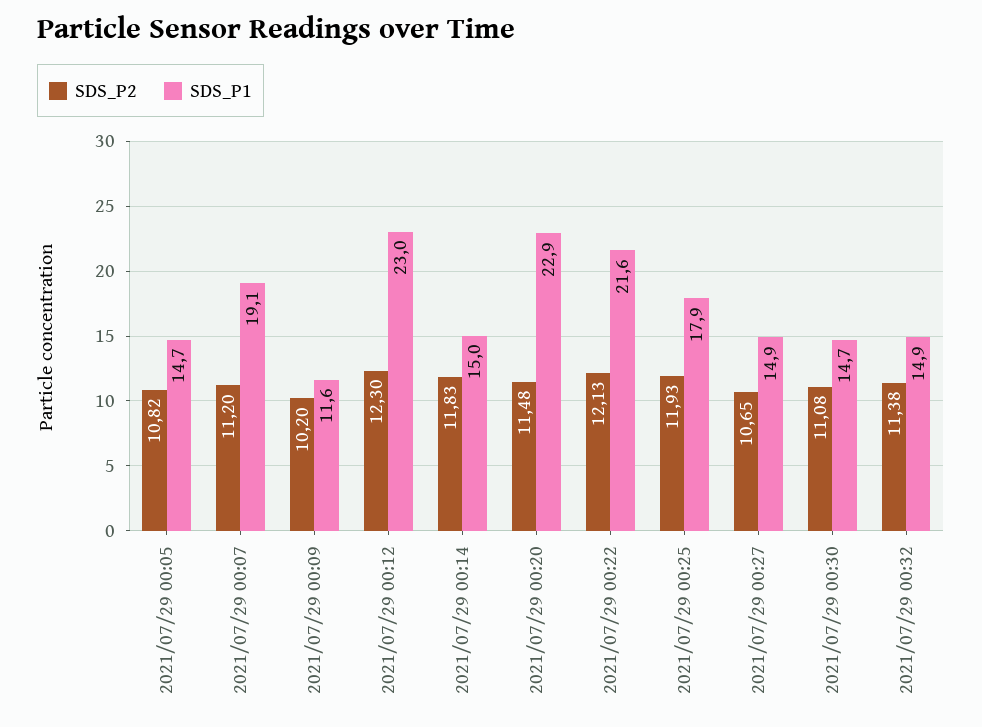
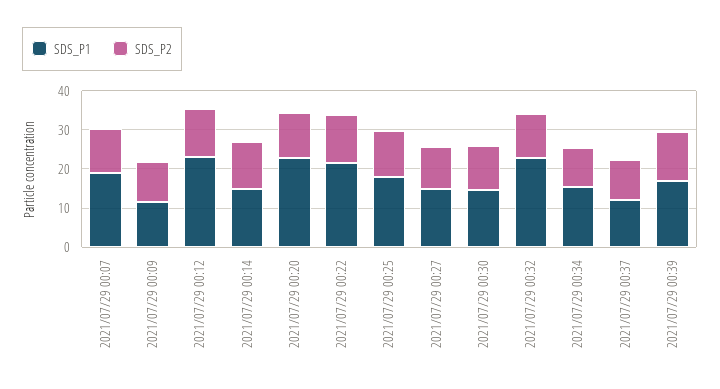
SDS_P2, 2021/07/29 00:05: 10.82 -> none
SDS_P1, 2021/07/29 00:05: 14.7 -> none
SDS_P1, 2021/07/29 00:32: 14.9 -> 22.5
SDS_P1, 2021/07/29 00:34: none -> 15
SDS_P2, 2021/07/29 00:34: none -> 10
SDS_P1, 2021/07/29 00:37: none -> 12.5
SDS_P2, 2021/07/29 00:37: none -> 10
SDS_P1, 2021/07/29 00:39: none -> 17.5
SDS_P2, 2021/07/29 00:39: none -> 12.5

